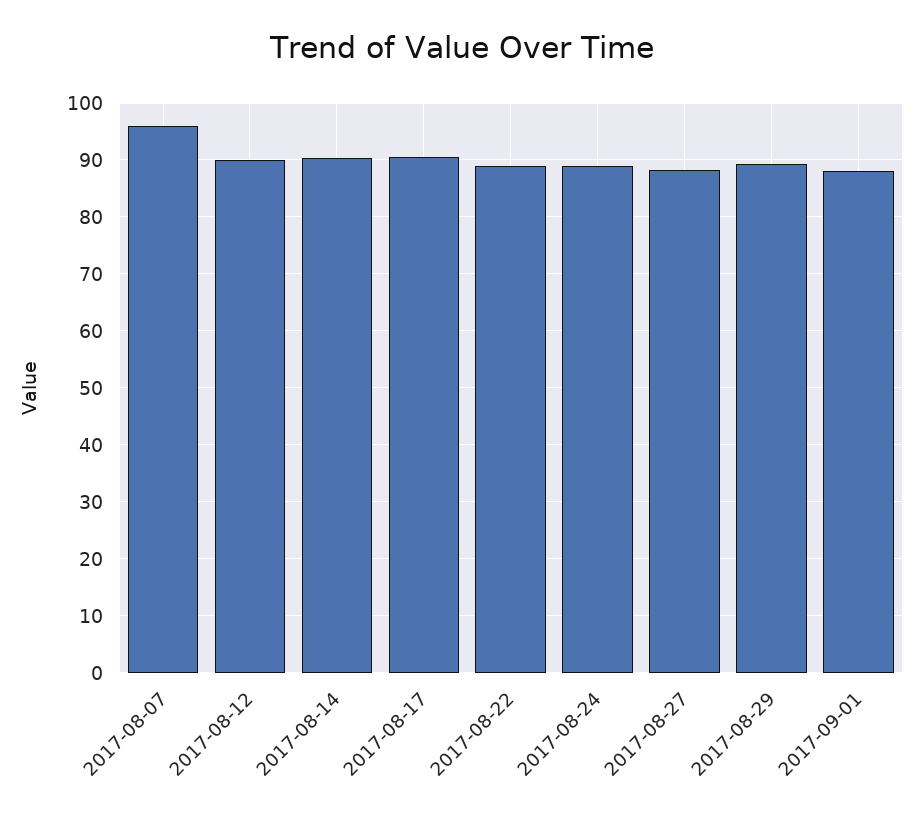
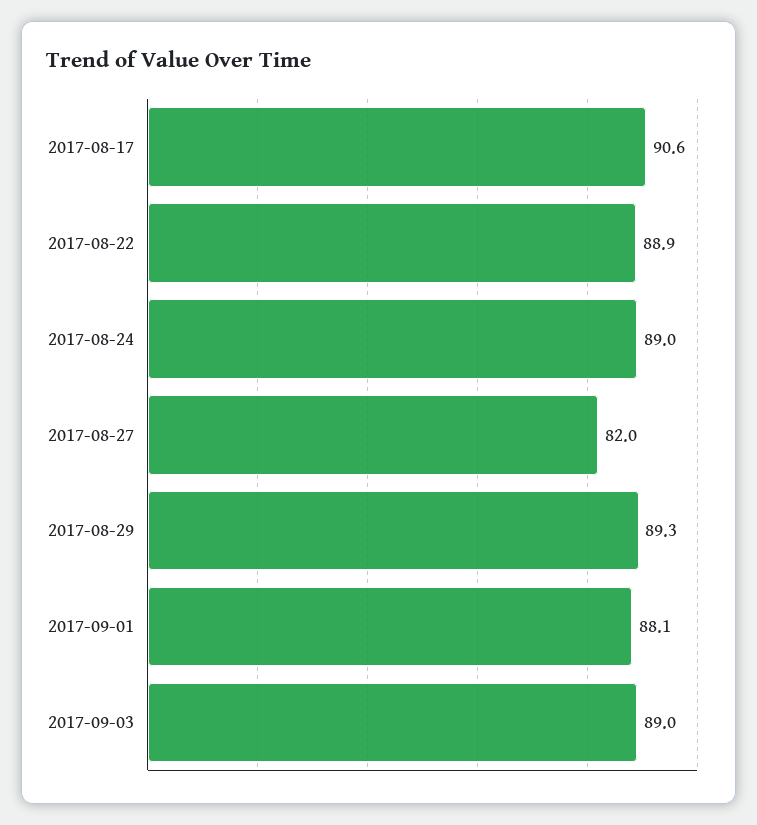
2017-08-07: 96 -> none
2017-08-12: 90 -> none
2017-08-14: 90 -> none
2017-08-27: 88 -> 82
2017-09-03: none -> 89

